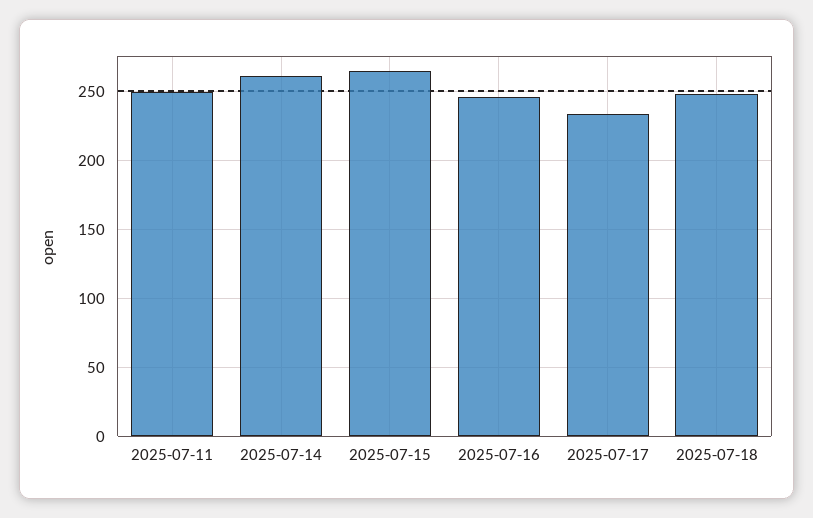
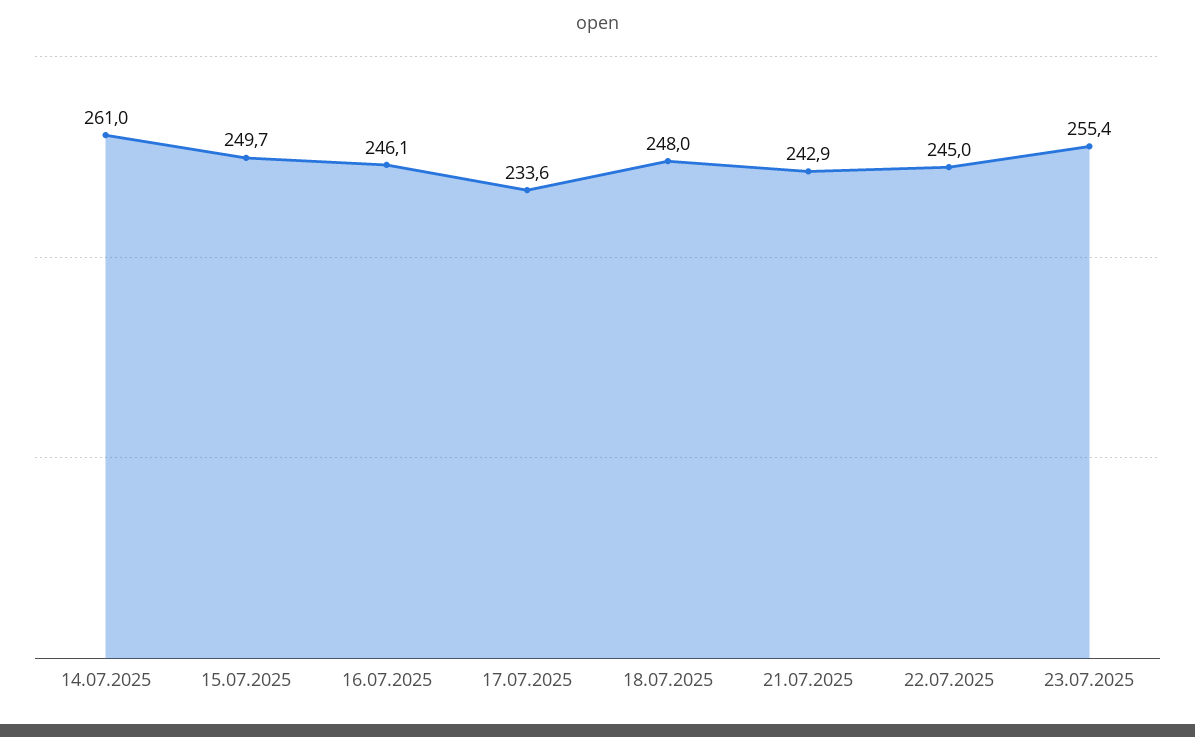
2025-07-11: 250 -> none
2025-07-15: 265 -> 249.7
21.07.2025: none -> 242.9
22.07.2025: none -> 245
23.07.2025: none -> 255.4

